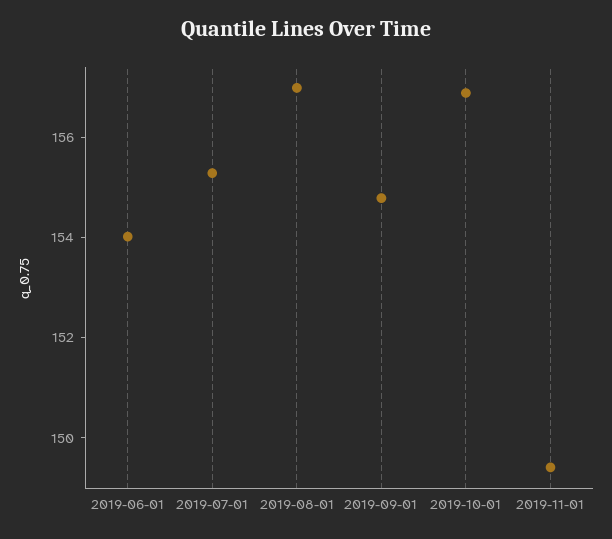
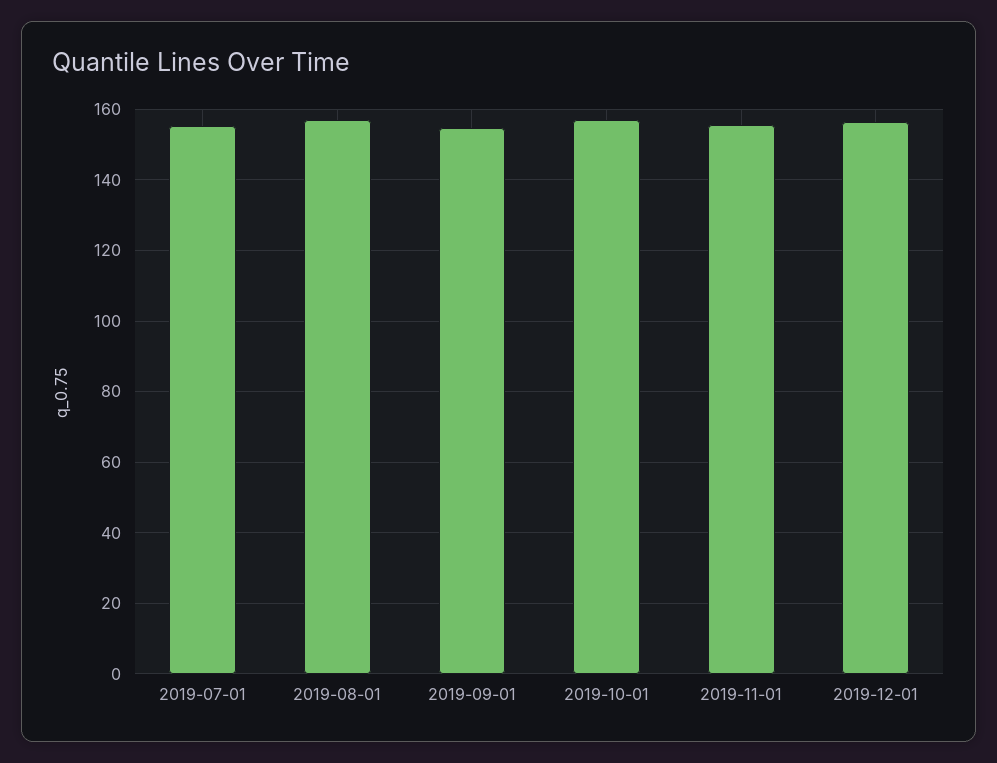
2019-06-01: 154 -> none
2019-11-01: 149.5 -> 156
2019-12-01: none -> 156

